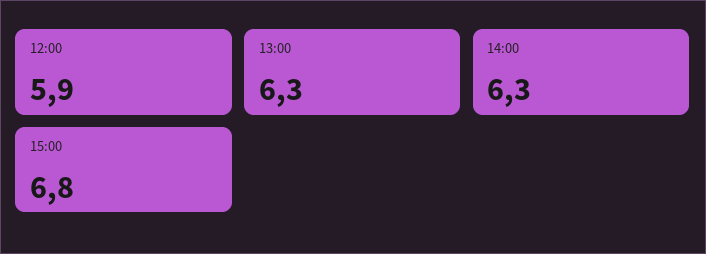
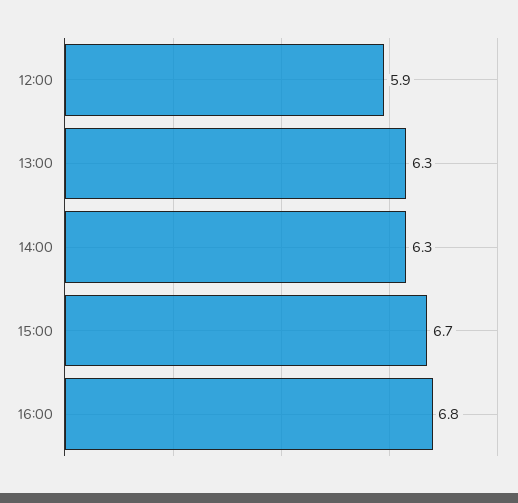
15:00: 6.8 -> 6.7
16:00: none -> 6.8

